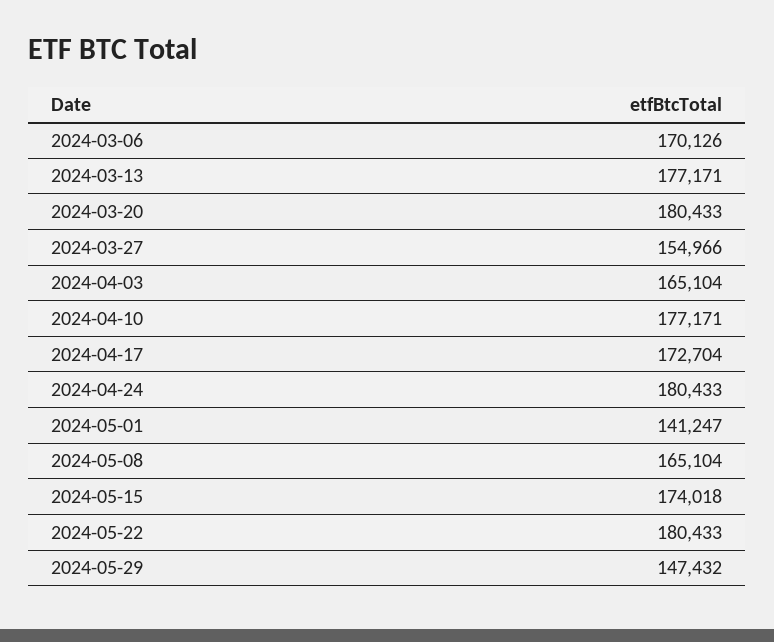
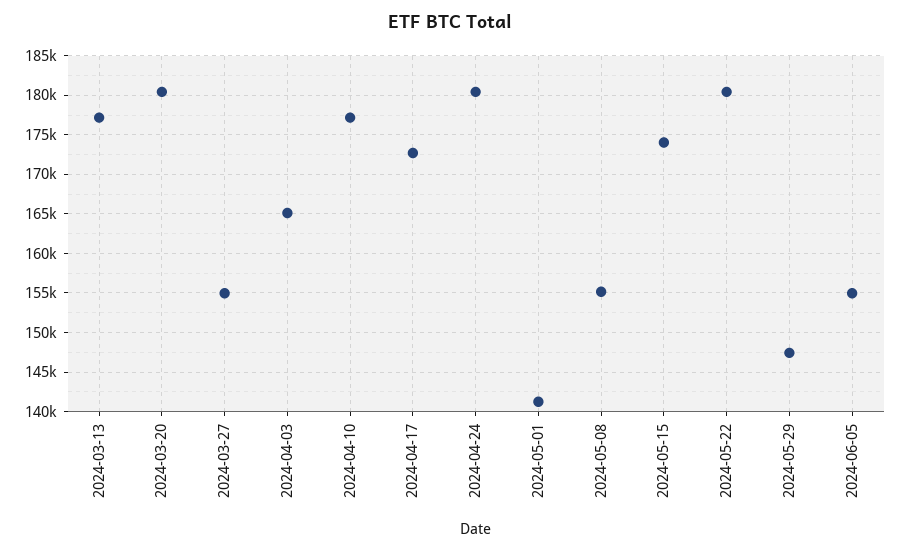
2024-03-06: 170126 -> none
2024-05-08: 165104 -> 155000
2024-06-05: none -> 155000

